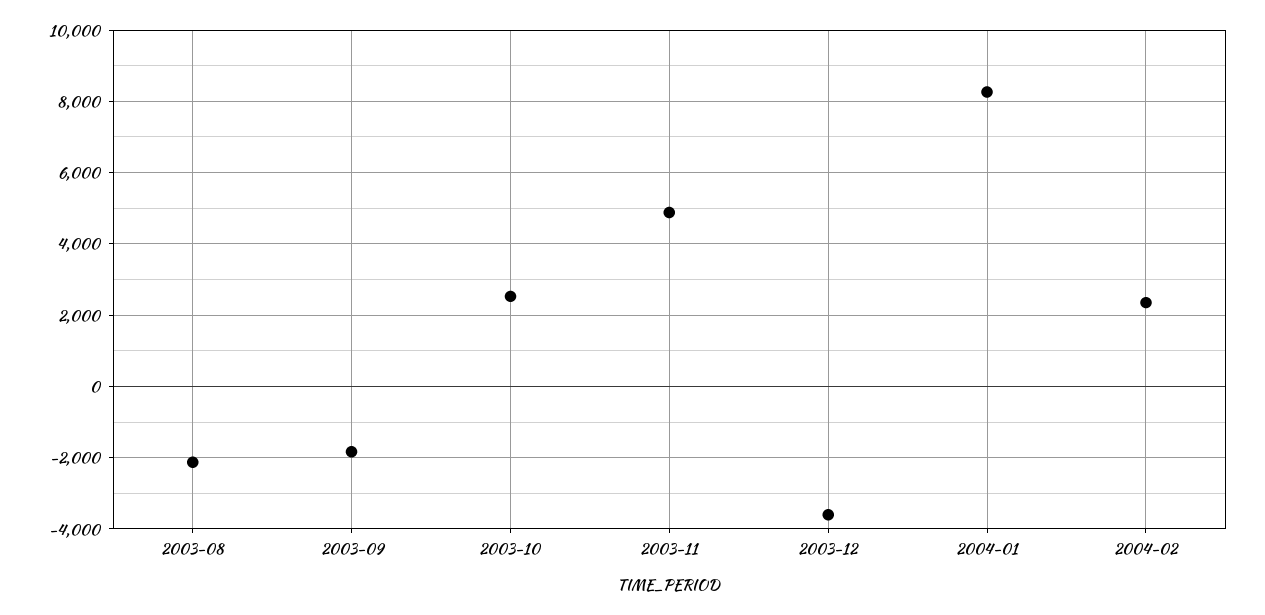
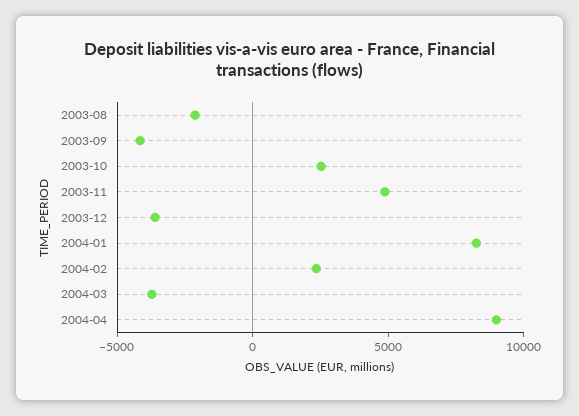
2003-09: -1800 -> -4000
2004-03: none -> -4000
2004-04: none -> 9000

